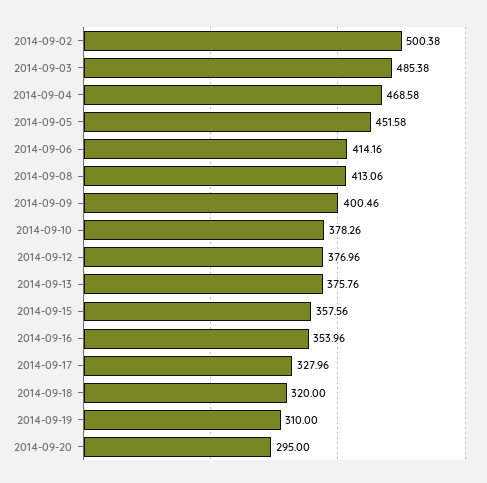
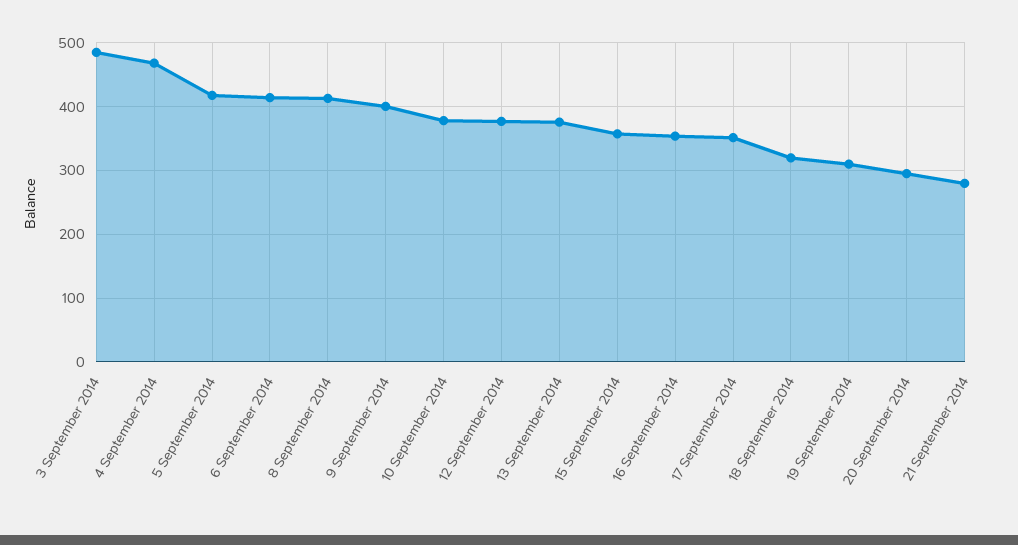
2014-09-02: 500.38 -> none
2014-09-05: 451.58 -> 420
2014-09-17: 327.96 -> 350
21 September 2014: none -> 280

